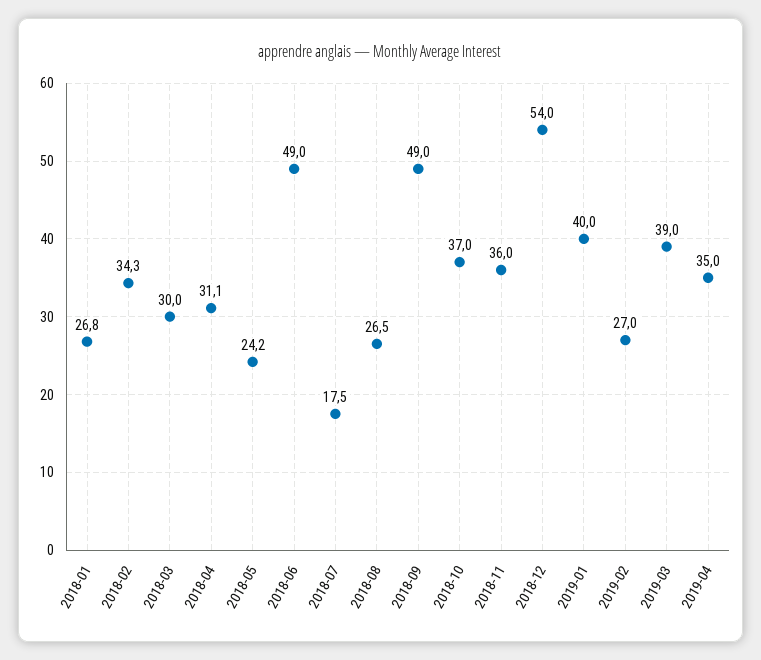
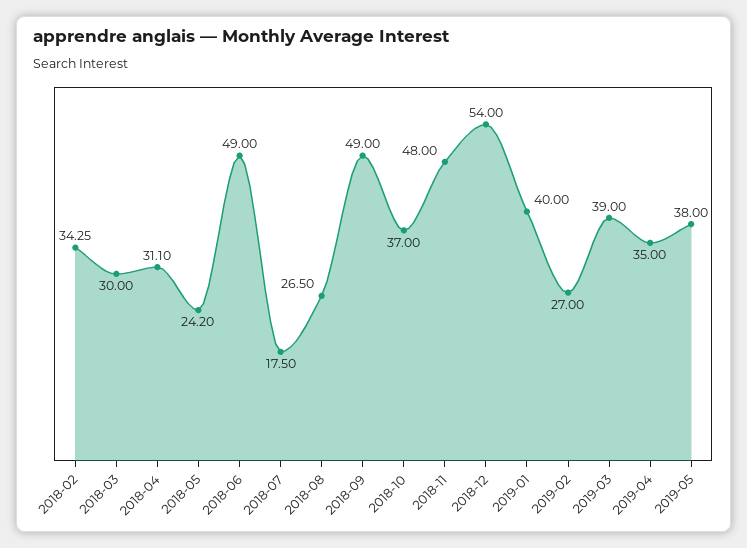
2018-01: 26.8 -> none
2018-11: 36 -> 48
2019-05: none -> 38

